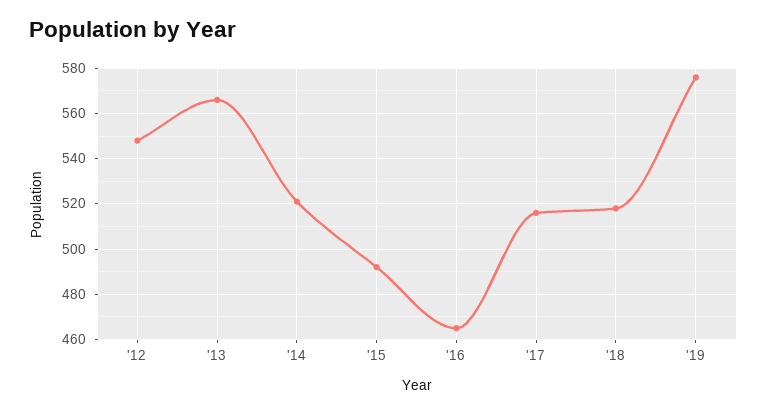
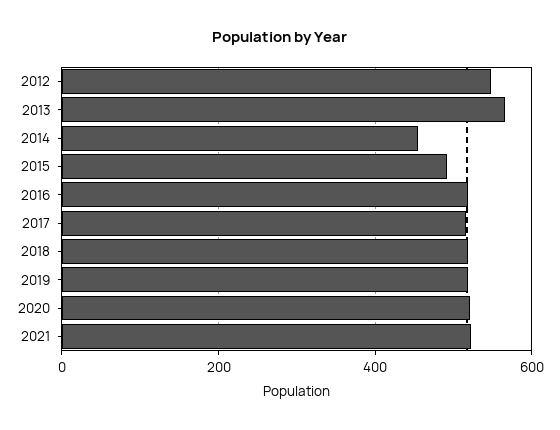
'14: 520 -> 460
'16: 465 -> 520
'19: 575 -> 520
2020: none -> 520
2021: none -> 520

